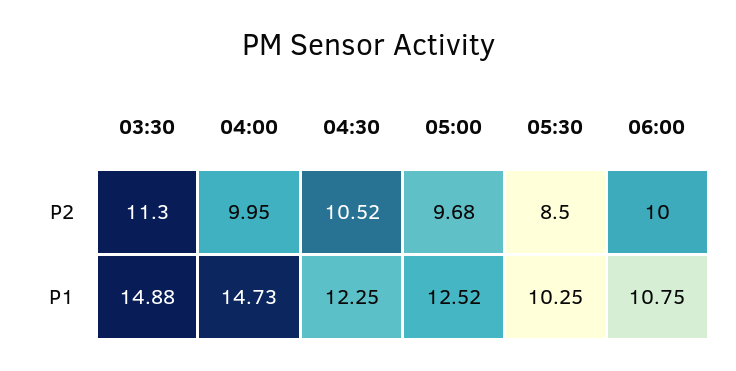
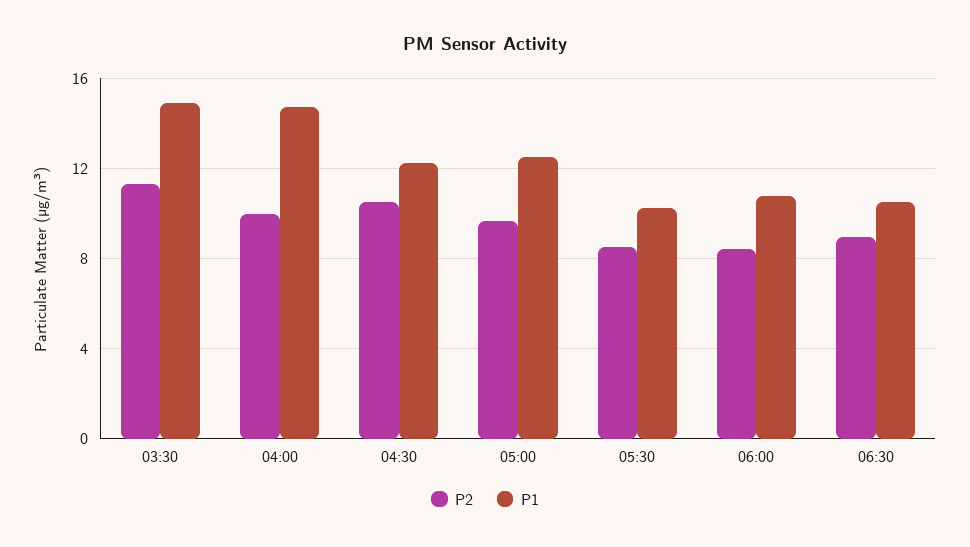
P2, 06:00: 10 -> 8.5
P2, 06:30: none -> 9
P1, 06:30: none -> 10.5

